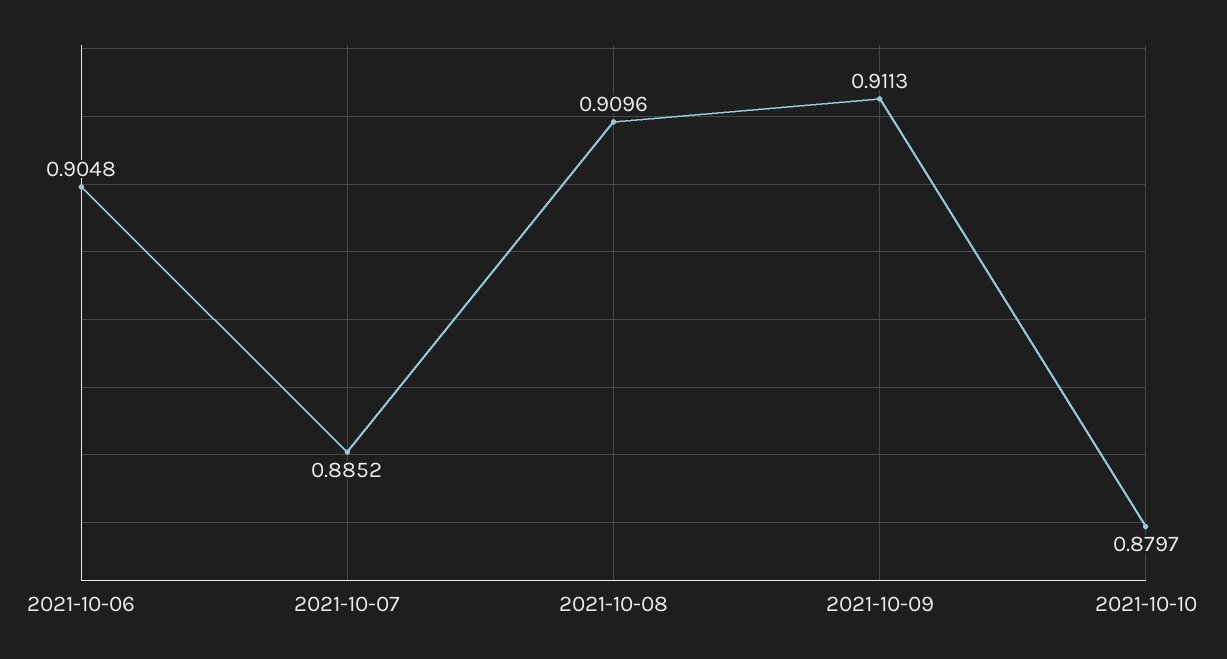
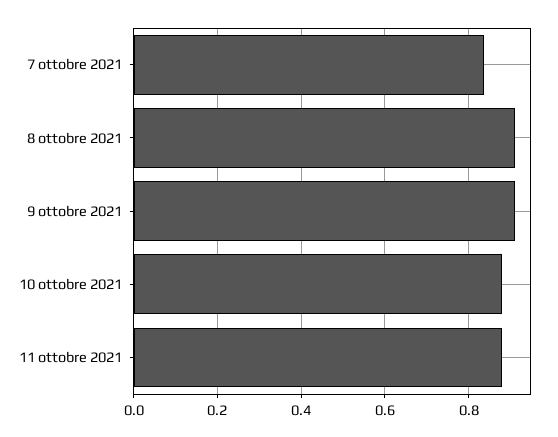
2021-10-06: 0.9048 -> none
2021-10-07: 0.8852 -> 0.84
11 ottobre 2021: none -> 0.88

